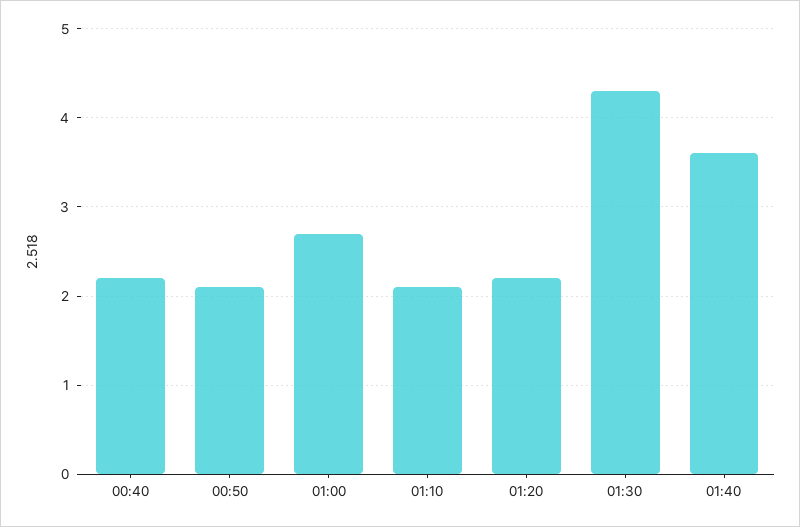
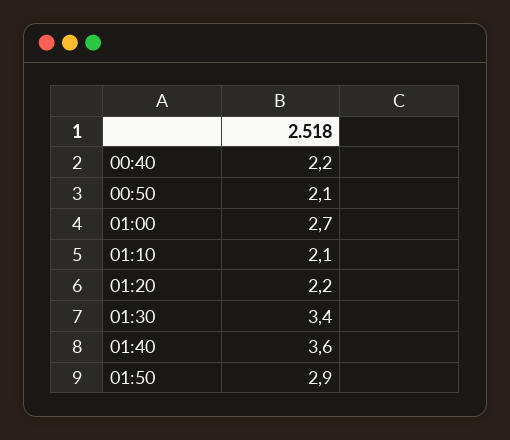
01:30: 4.3 -> 3.4
01:50: none -> 2.9

